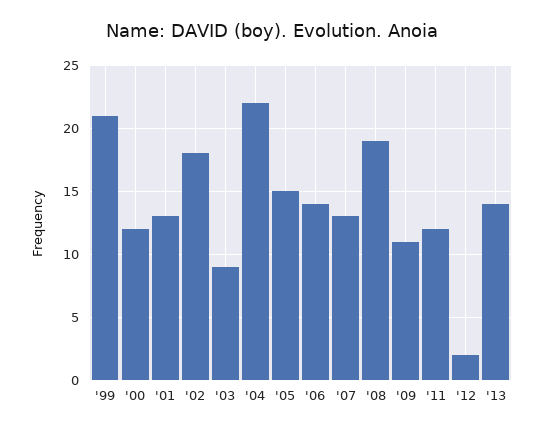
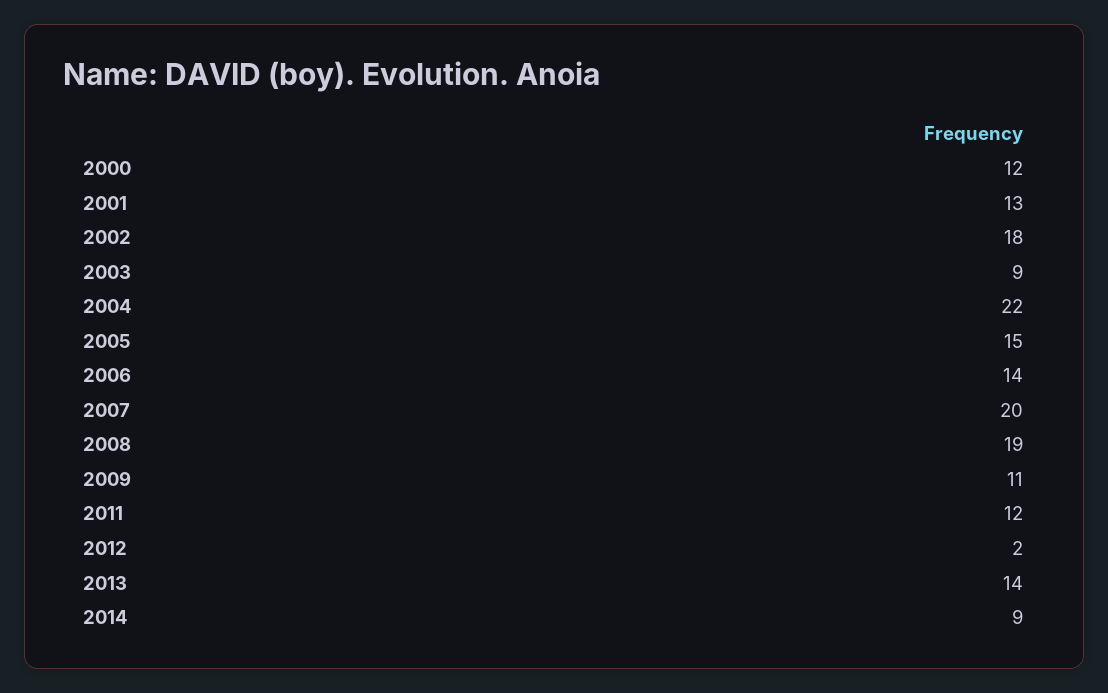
'99: 21 -> none
'07: 13 -> 20
2014: none -> 9

